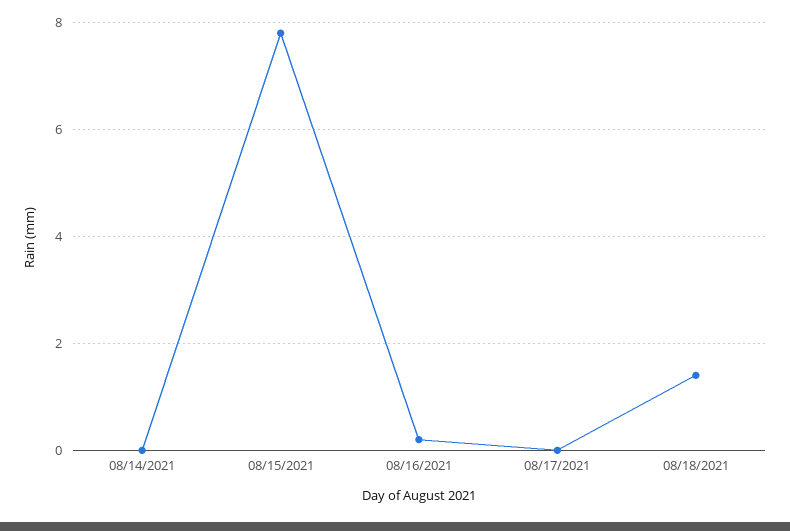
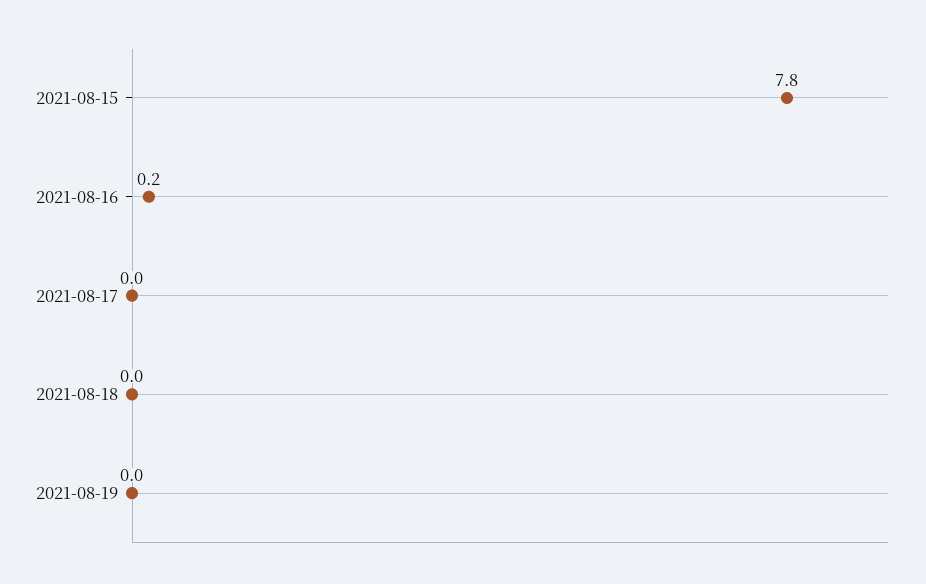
08/14/2021: 0 -> none
08/18/2021: 1.5 -> 0
2021-08-19: none -> 0

